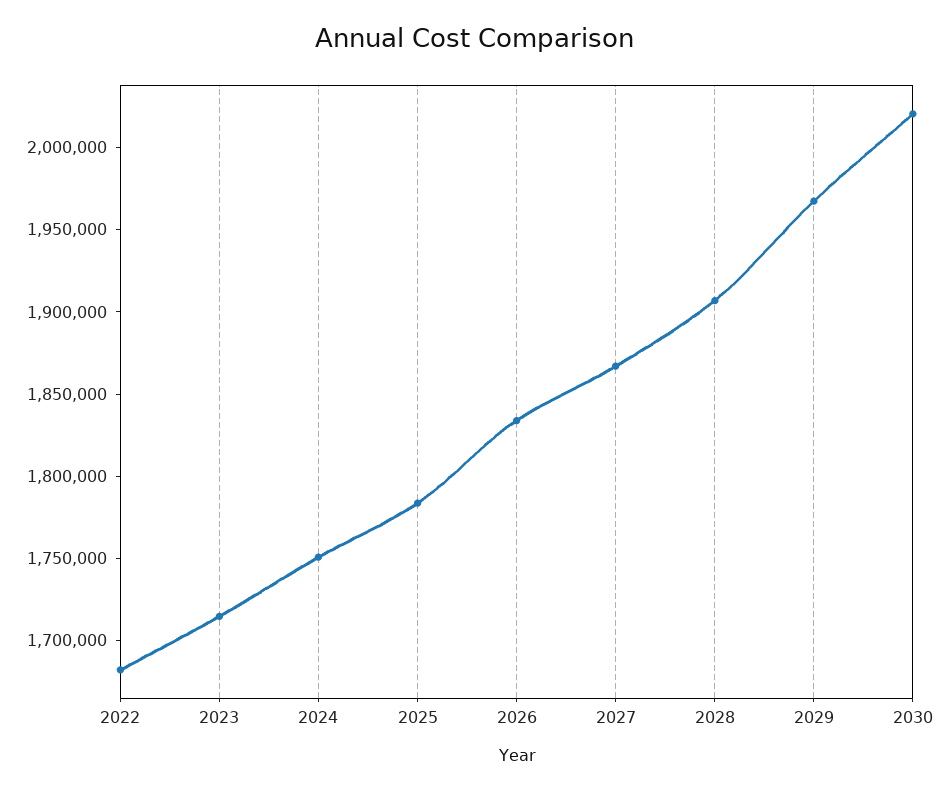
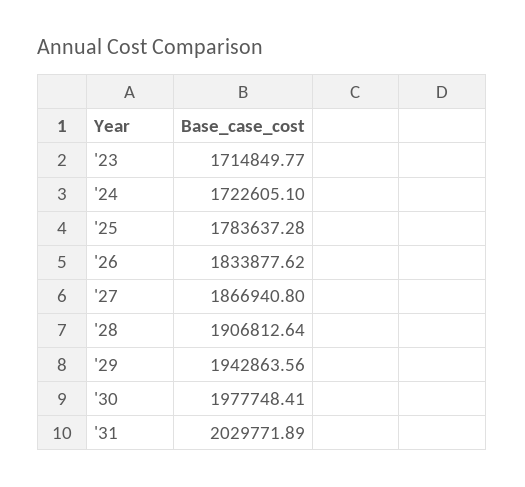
2022: 1680000 -> none
2024: 1750000 -> 1722605.1
2029: 1970000 -> 1942863.56
2030: 2020000 -> 1977748.41
'31: none -> 2029771.89

